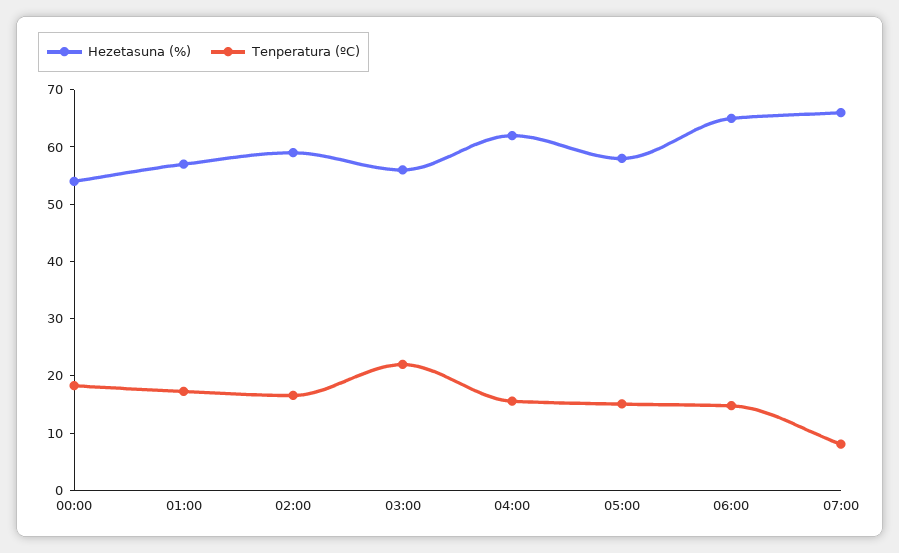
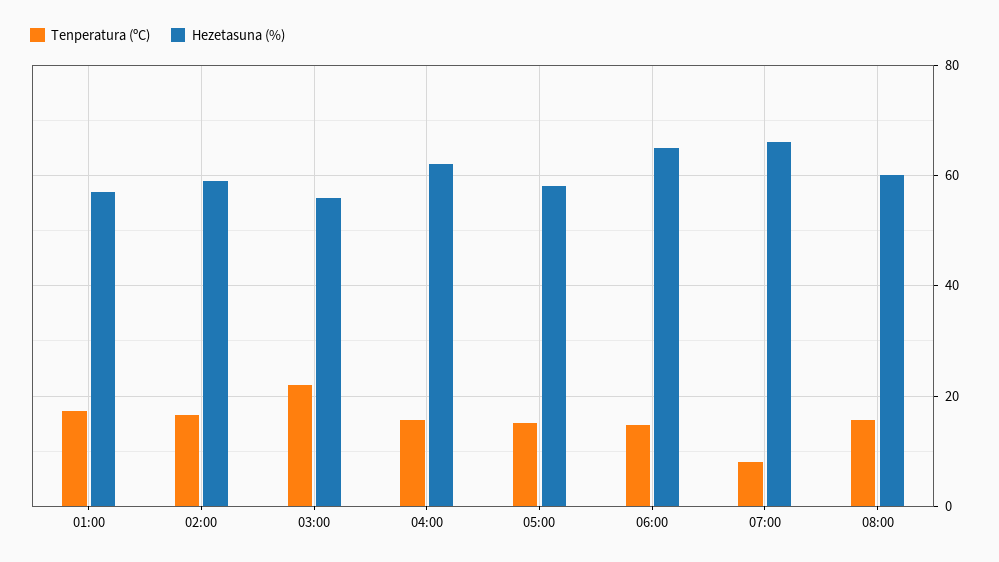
Hezetasuna (%), 00:00: 54 -> none
Tenperatura (ºC), 00:00: 18 -> none
Tenperatura (ºC), 08:00: none -> 16
Hezetasuna (%), 08:00: none -> 60

